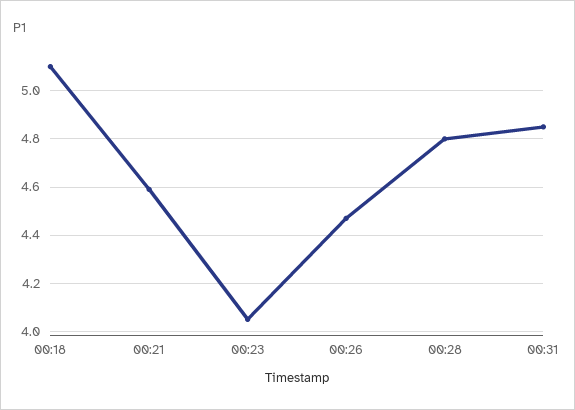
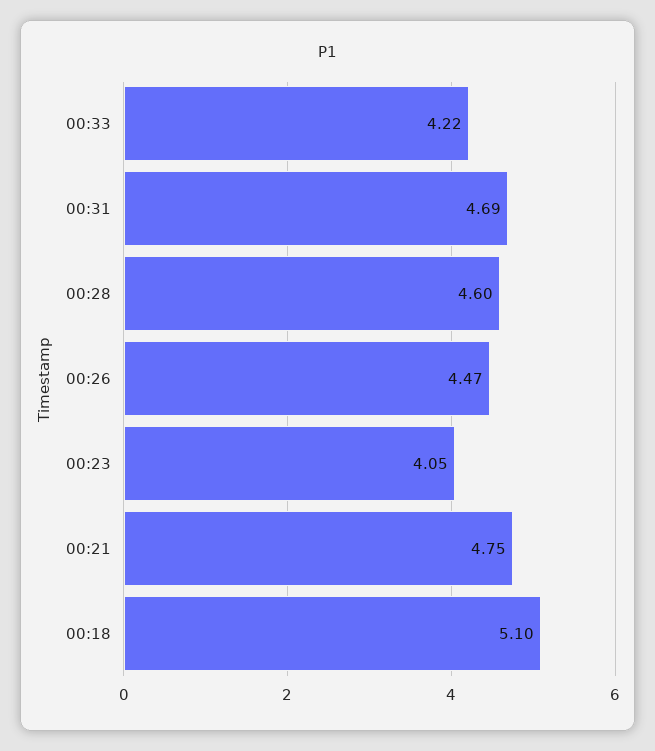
00:21: 4.6 -> 4.75
00:28: 4.8 -> 4.6
00:31: 4.85 -> 4.69
00:33: none -> 4.22

